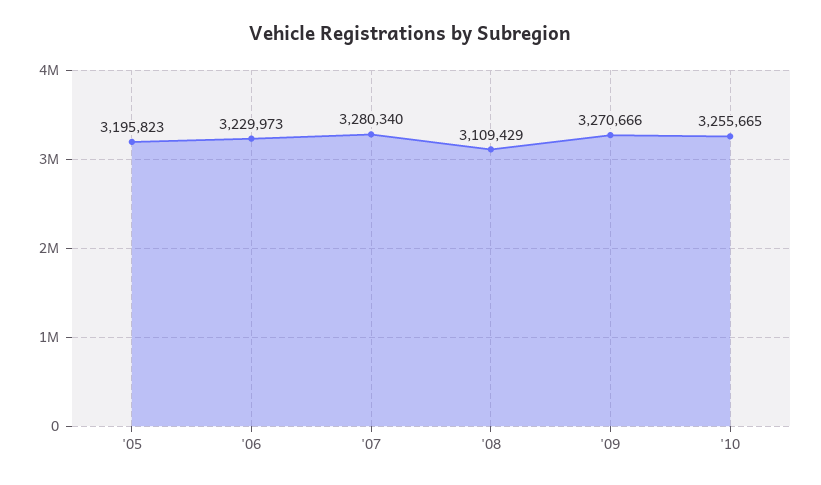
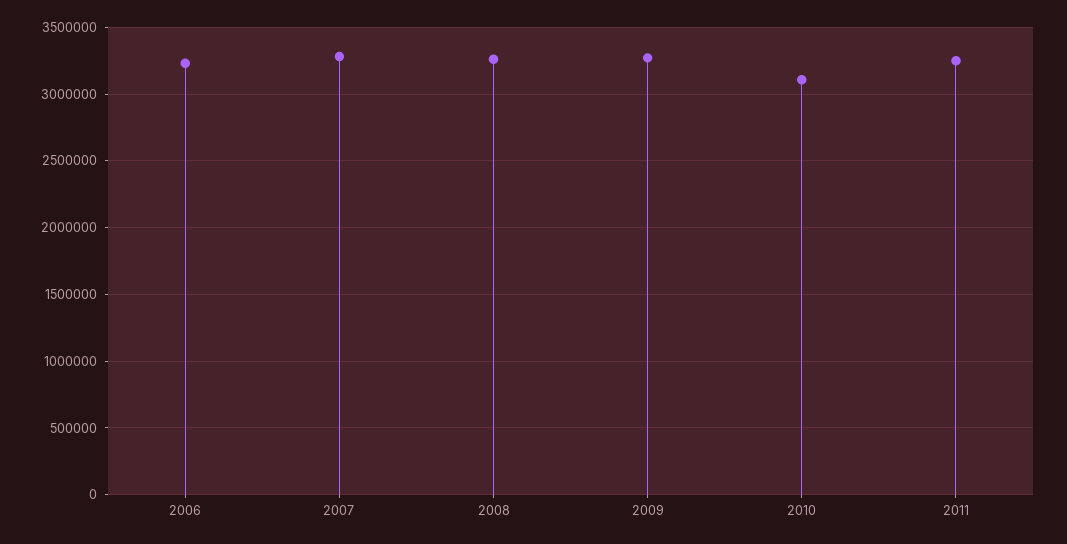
'05: 3195823 -> none
'08: 3109429 -> 3250000
'10: 3255665 -> 3100000
2011: none -> 3250000

